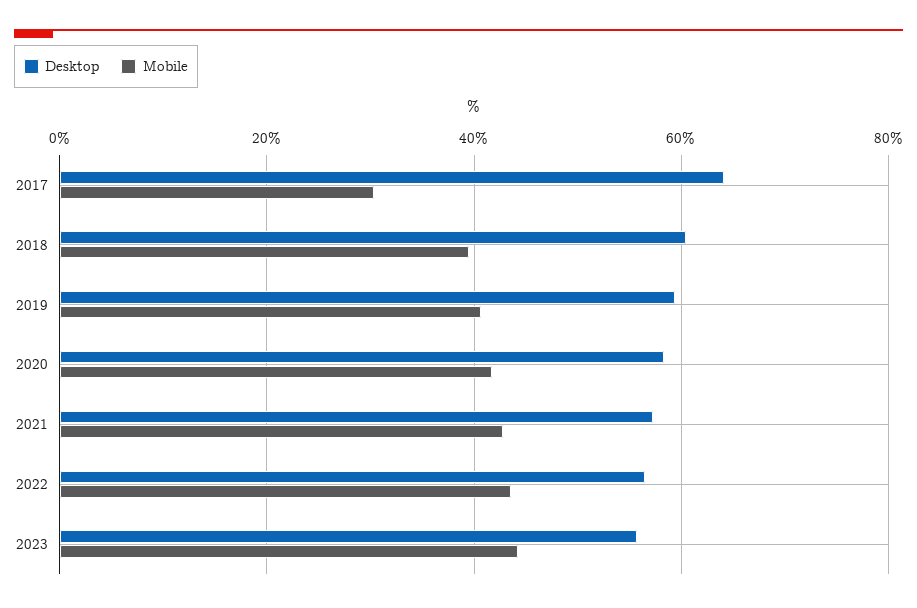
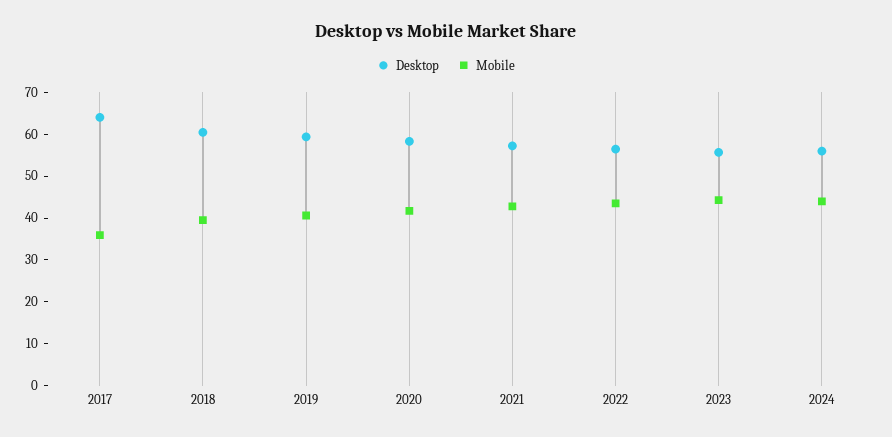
Mobile, 2017: 30 -> 36
Desktop, 2024: none -> 56
Mobile, 2024: none -> 44

